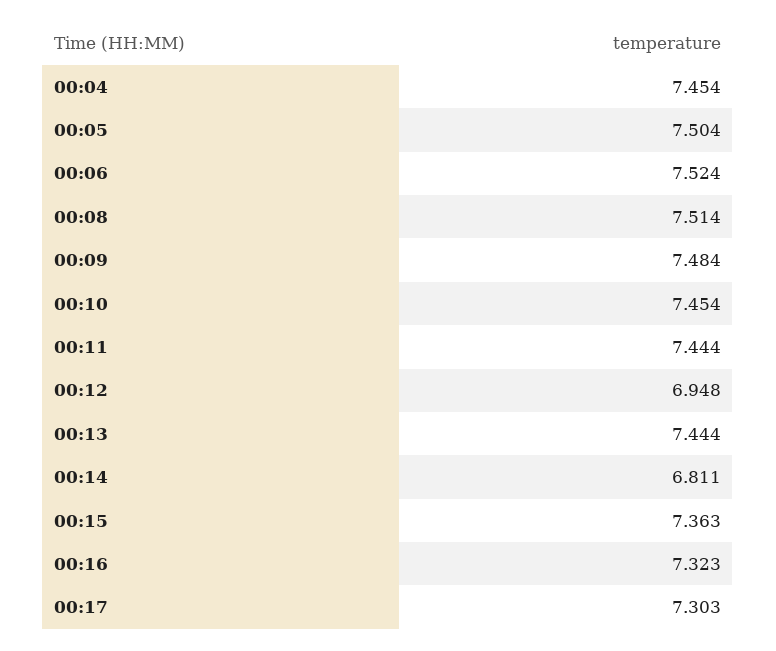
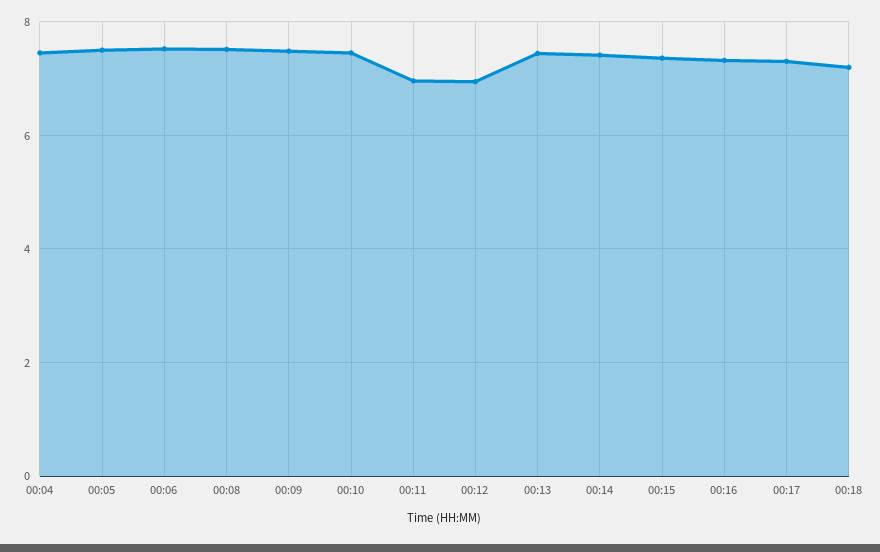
00:11: 7.444 -> 7
00:14: 6.811 -> 7.4
00:18: none -> 7.2

